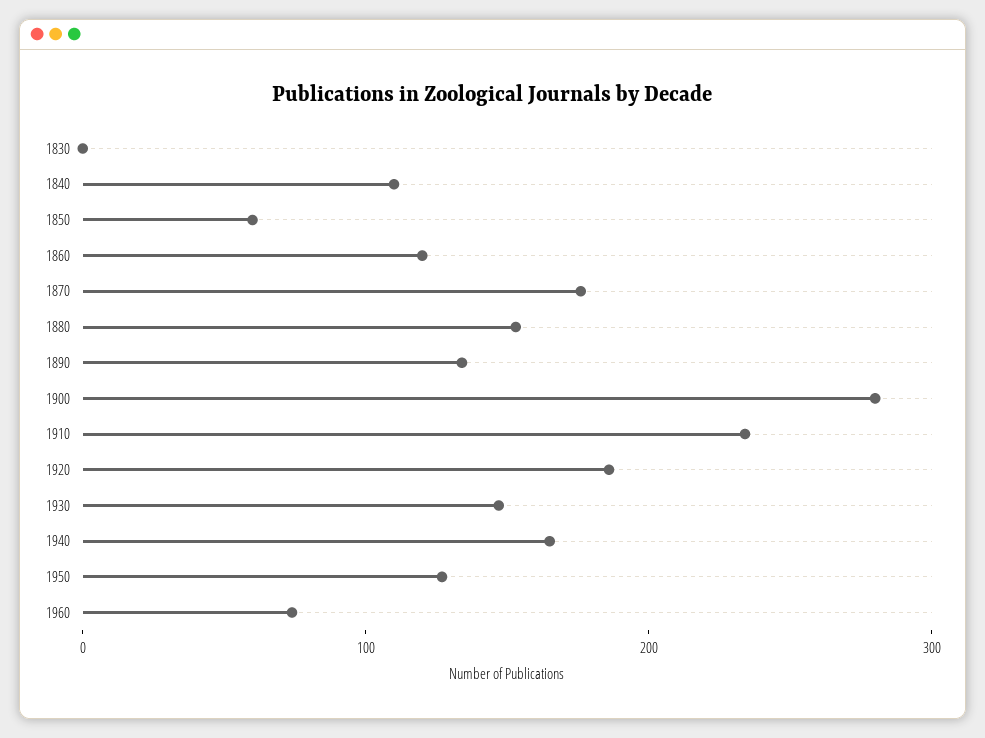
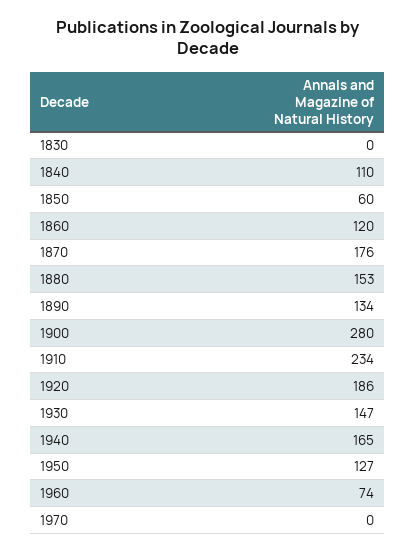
1970: none -> 0

